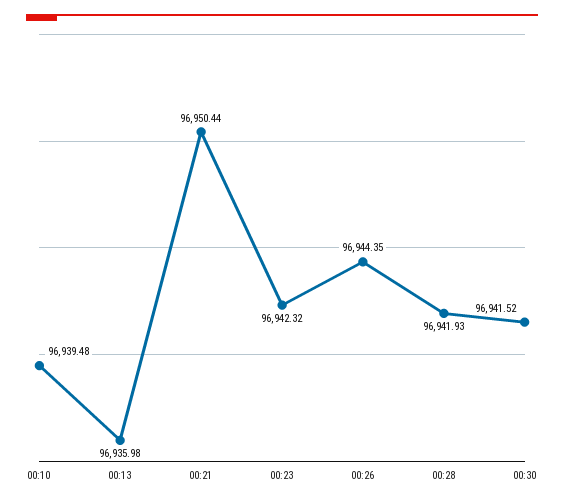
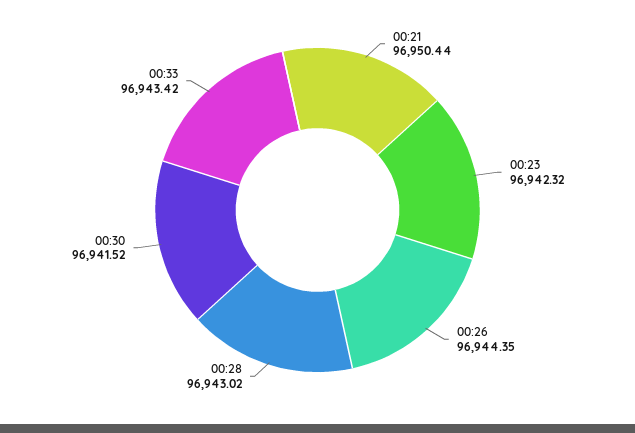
00:10: 96939.48 -> none
00:13: 96935.98 -> none
00:28: 96941.93 -> 96943.02
00:33: none -> 96943.42

